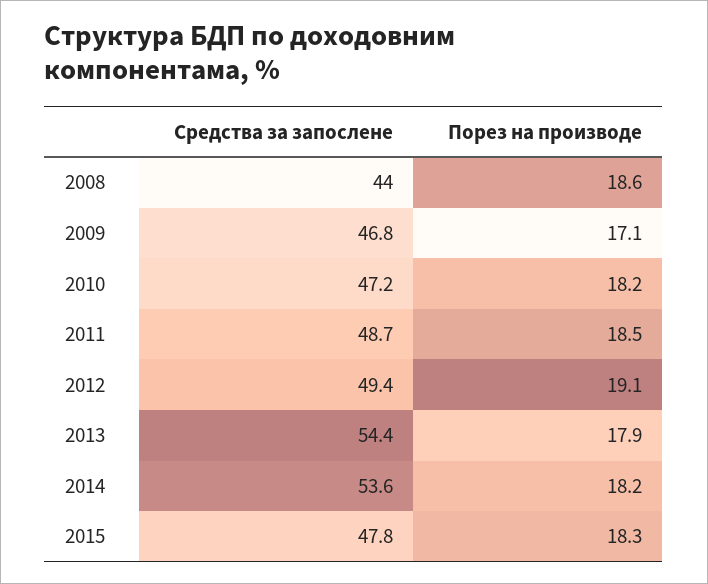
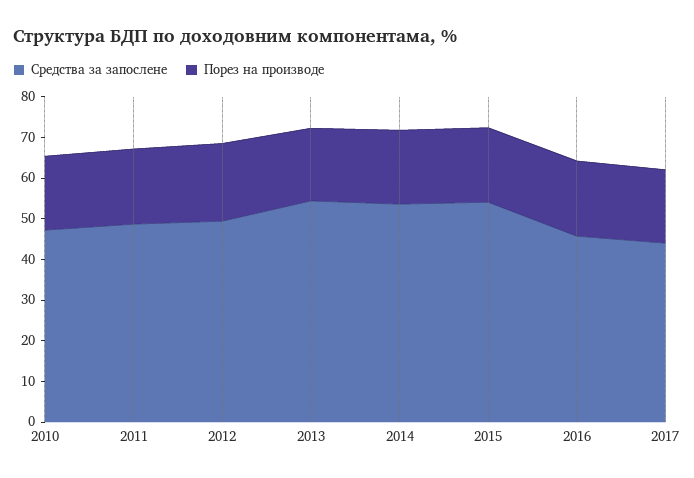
Средства за запослене, 2008: 44 -> none
Порез на производе, 2008: 18.6 -> none
Средства за запослене, 2009: 46.8 -> none
Порез на производе, 2009: 17.1 -> none
Средства за запослене, 2015: 47.8 -> 54
Средства за запослене, 2016: none -> 46
Порез на производе, 2016: none -> 18
Средства за запослене, 2017: none -> 44
Порез на производе, 2017: none -> 18

